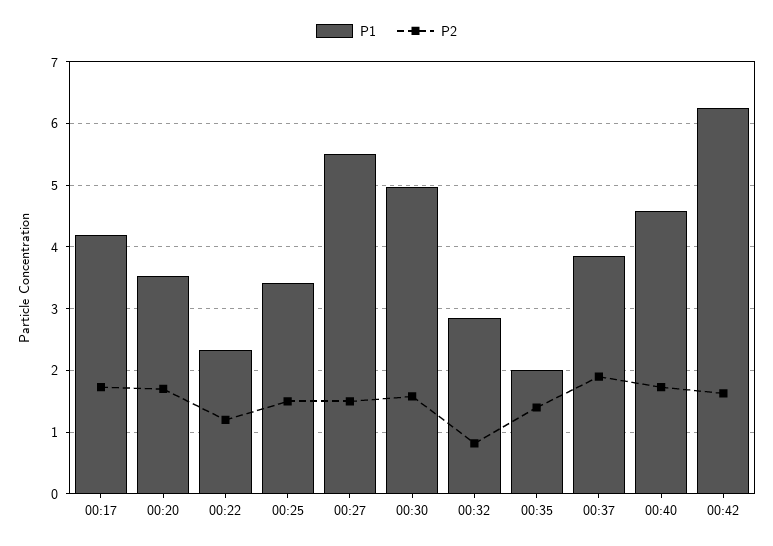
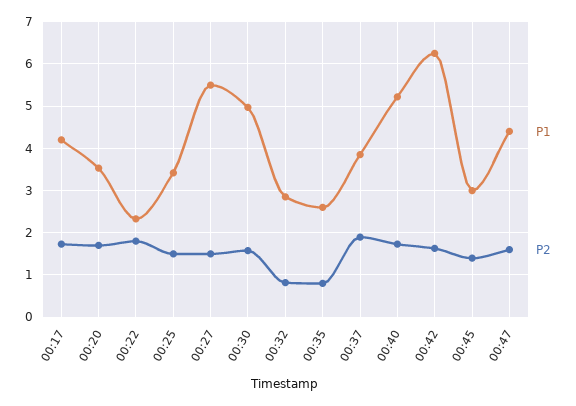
P2, 00:22: 1.2 -> 1.8
P1, 00:35: 2 -> 2.6
P2, 00:35: 1.4 -> 0.8
P1, 00:40: 4.6 -> 5.2
P1, 00:45: none -> 3
P2, 00:45: none -> 1.4
P1, 00:47: none -> 4.4
P2, 00:47: none -> 1.6

